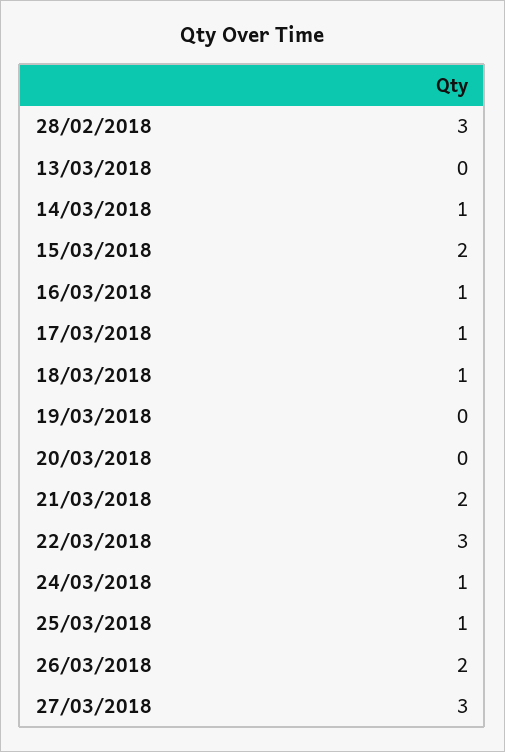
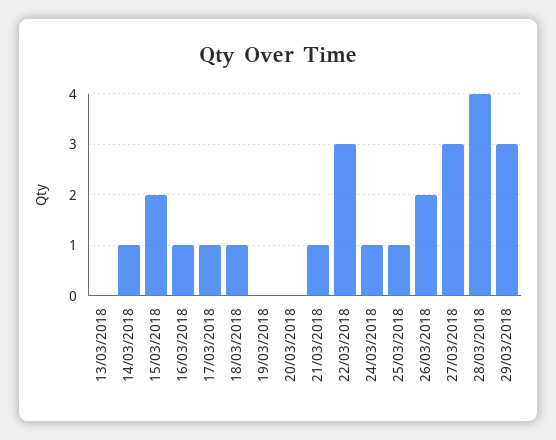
28/02/2018: 3 -> none
21/03/2018: 2 -> 1
28/03/2018: none -> 4
29/03/2018: none -> 3

